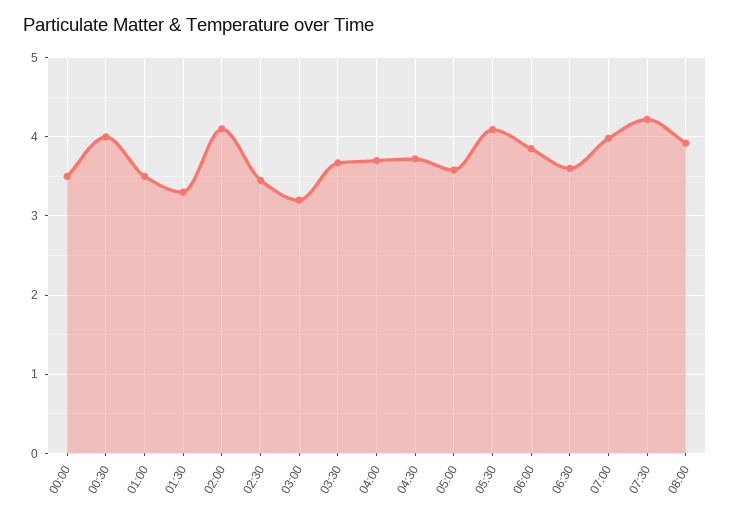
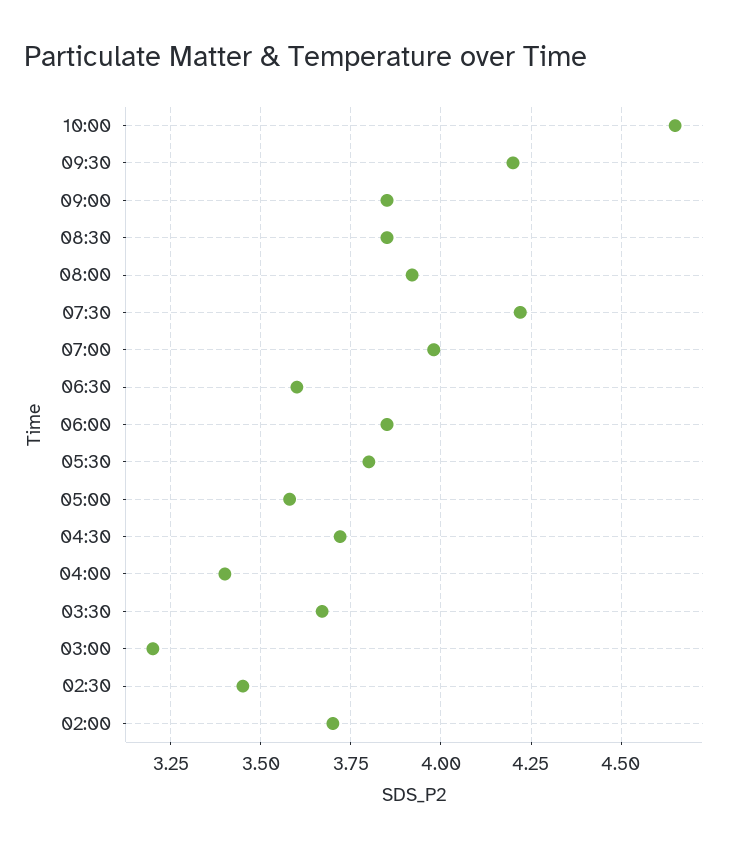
00:00: 3.5 -> none
00:30: 4 -> none
01:00: 3.5 -> none
01:30: 3.3 -> none
02:00: 4.1 -> 3.7
04:00: 3.7 -> 3.4
05:30: 4.1 -> 3.8
10:00: none -> 4.65
09:30: none -> 4.2
09:00: none -> 3.85
08:30: none -> 3.85

